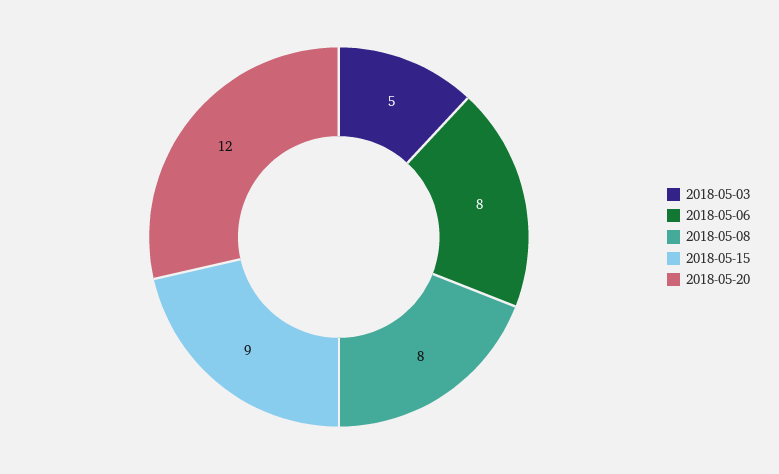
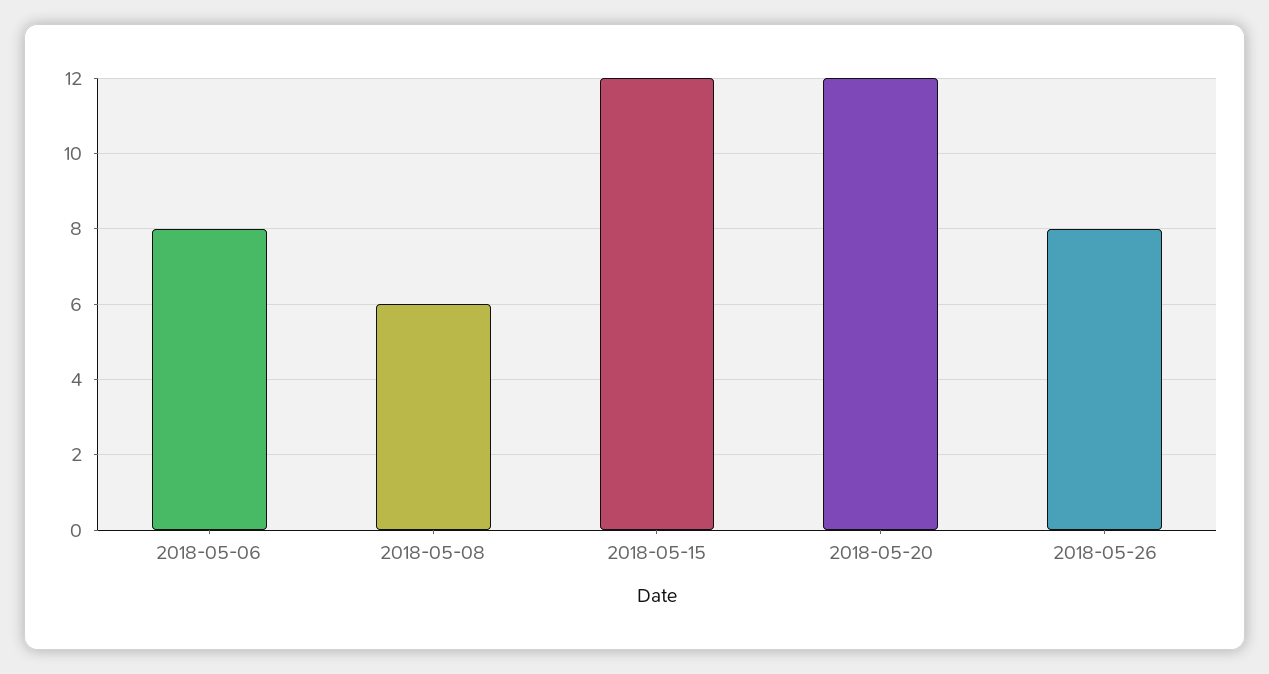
2018-05-03: 5 -> none
2018-05-08: 8 -> 6
2018-05-15: 9 -> 12
2018-05-26: none -> 8

